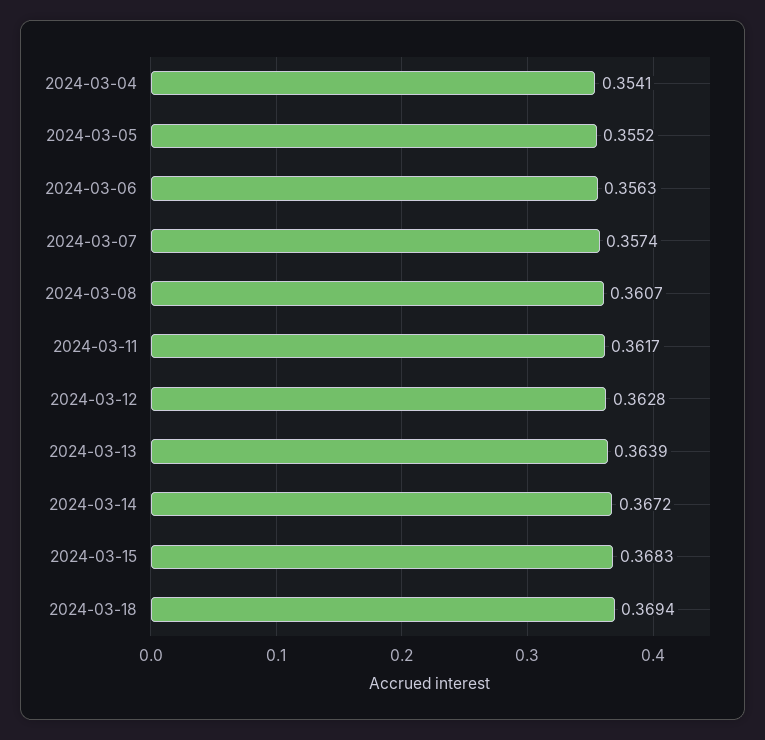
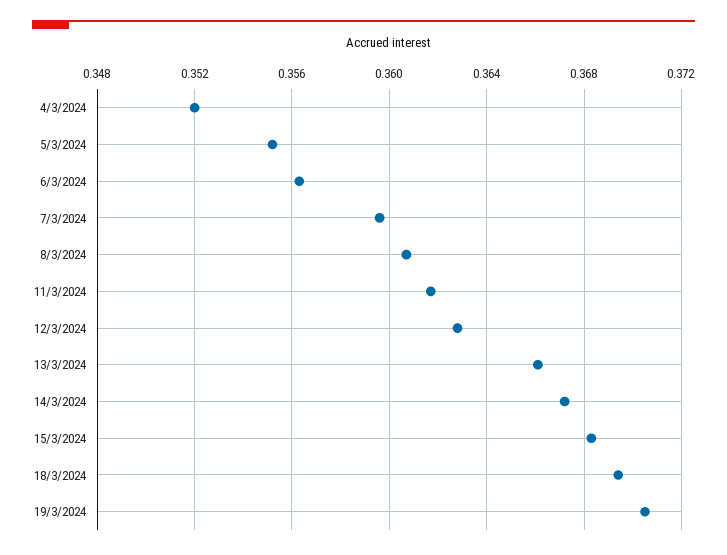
2024-03-04: 0.3541 -> 0.352
2024-03-07: 0.3574 -> 0.3595
2024-03-13: 0.3639 -> 0.366
19/3/2024: none -> 0.3705

